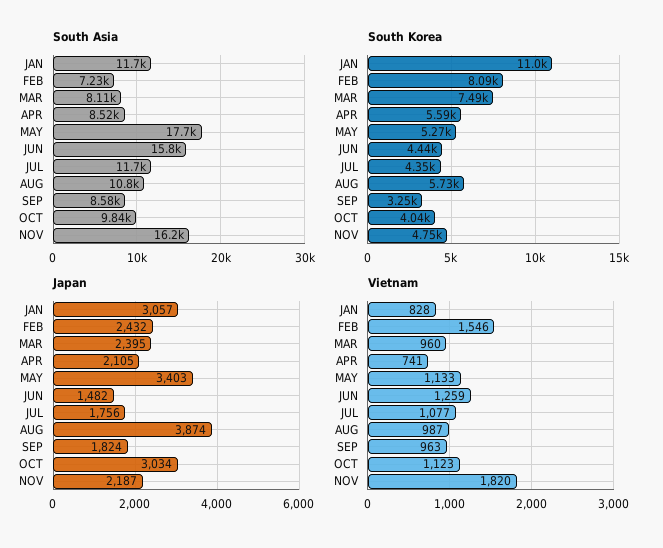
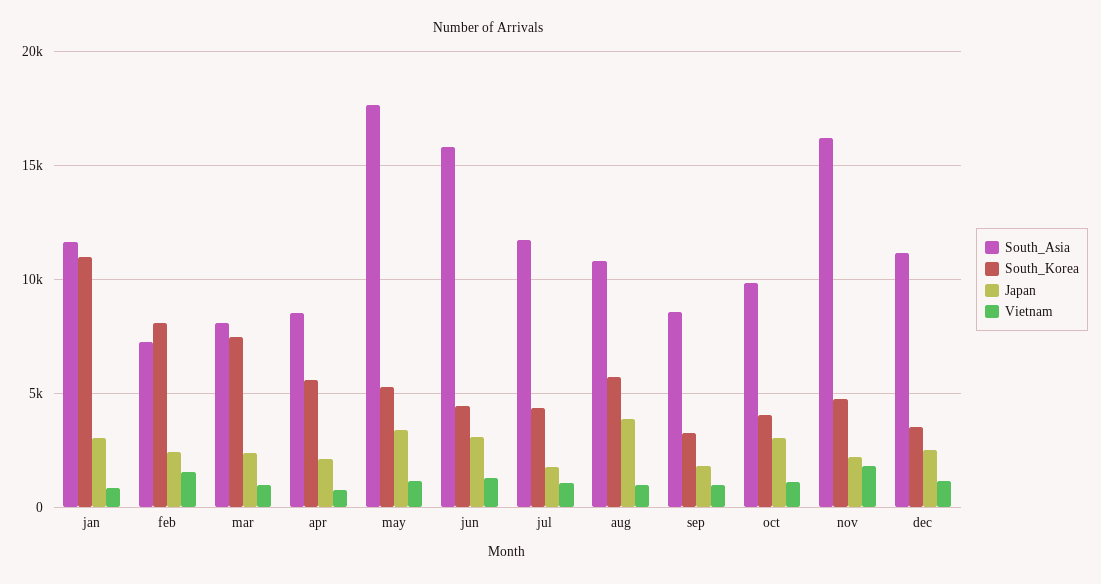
Japan, JUN: 1482 -> 3000
South Asia, dec: none -> 11000
South Korea, dec: none -> 3500
Japan, dec: none -> 2500
Vietnam, dec: none -> 1000

